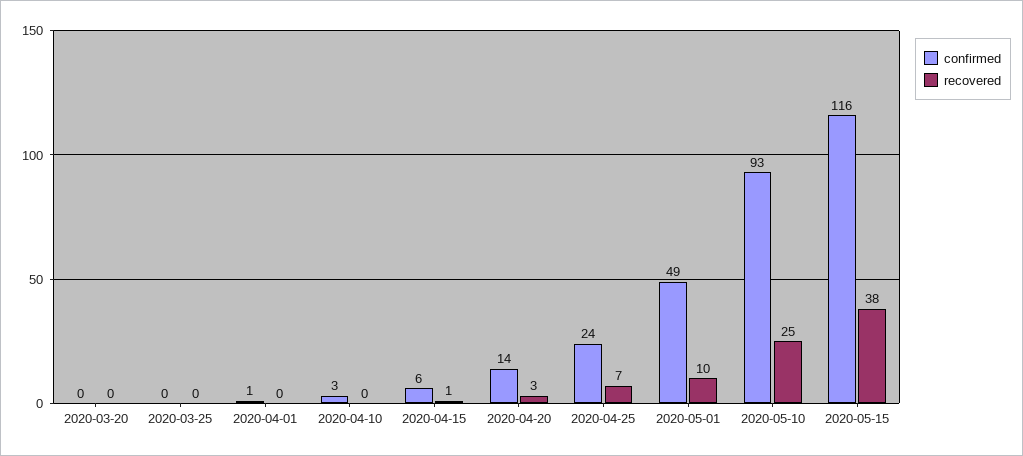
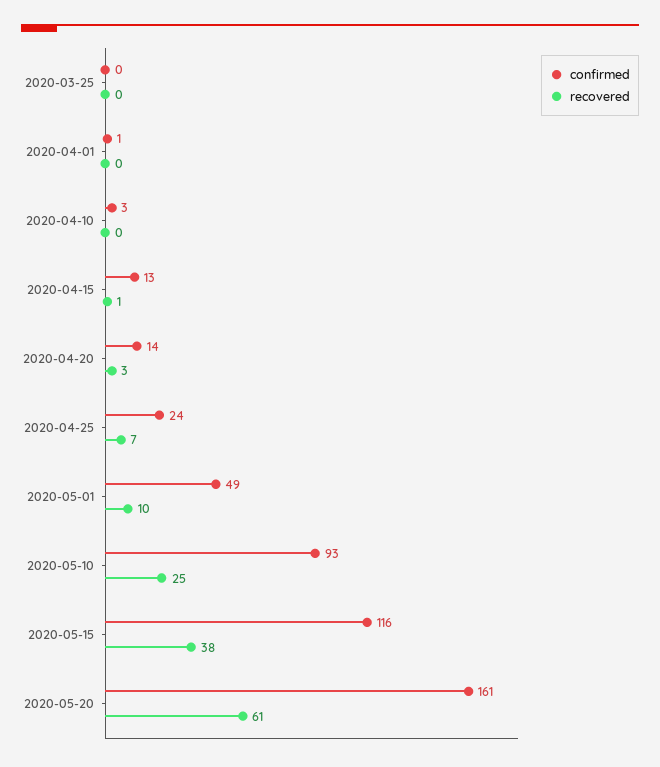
confirmed, 2020-03-20: 0 -> none
recovered, 2020-03-20: 0 -> none
confirmed, 2020-04-15: 6 -> 13
confirmed, 2020-05-20: none -> 161
recovered, 2020-05-20: none -> 61

